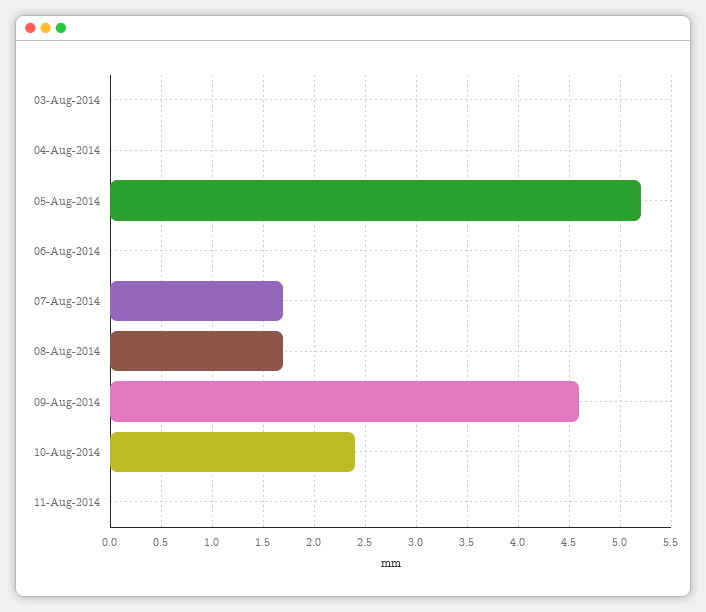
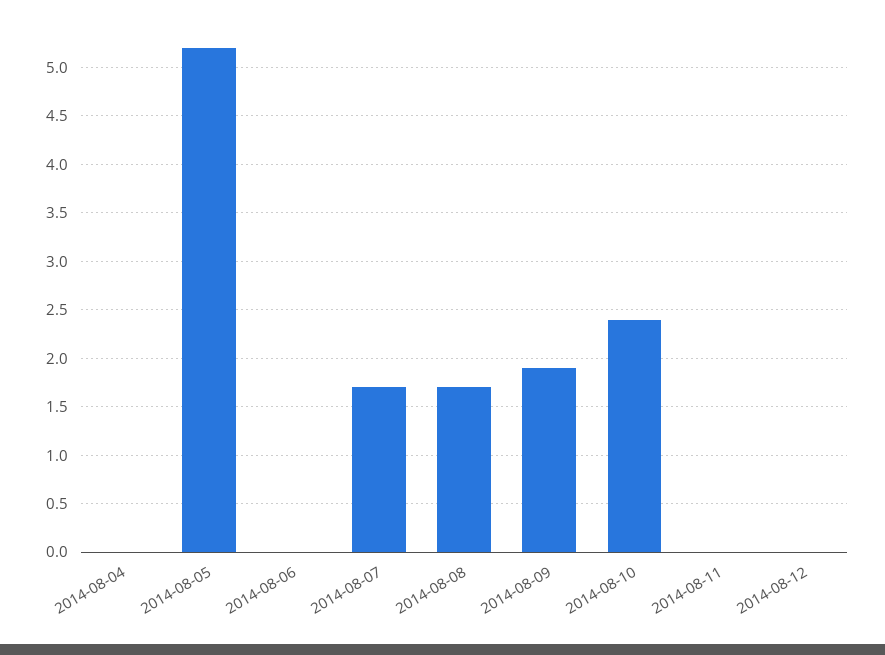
03-Aug-2014: 0 -> none
09-Aug-2014: 4.6 -> 1.9
2014-08-12: none -> 0

